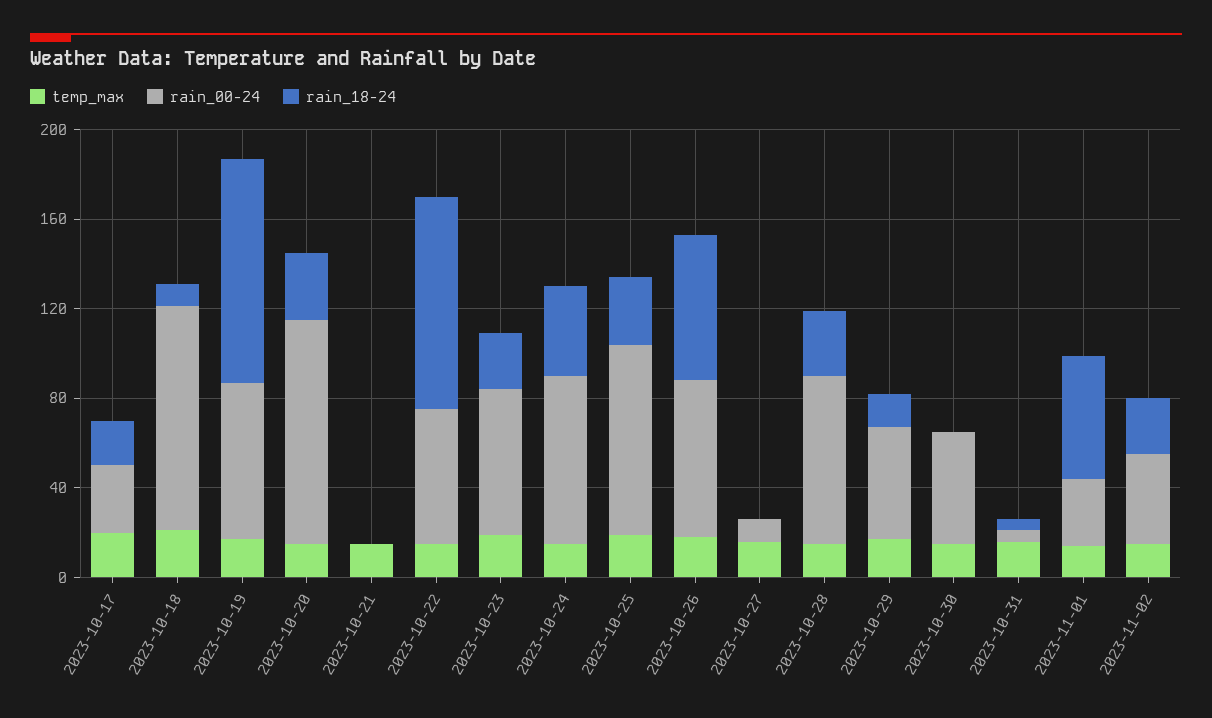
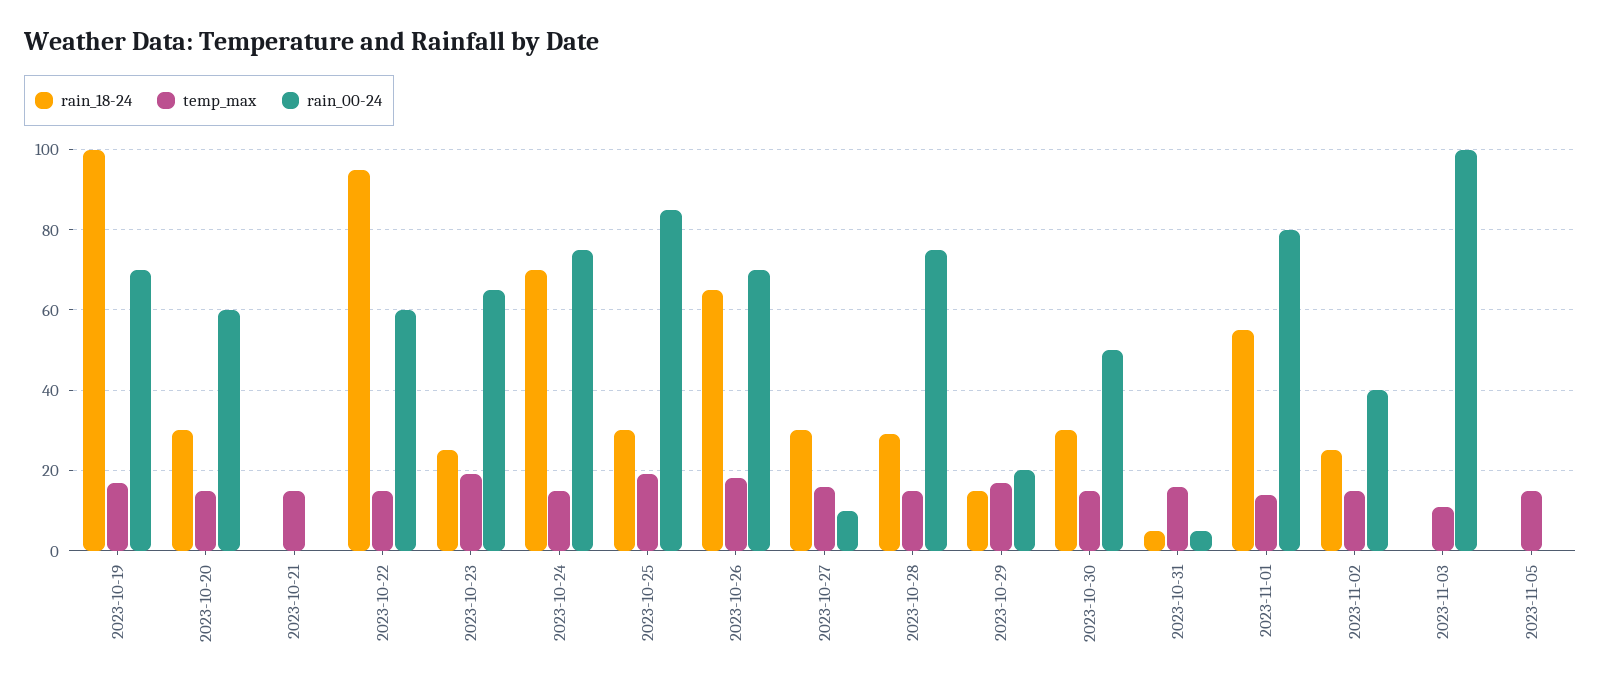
temp_max, 2023-10-17: 20 -> none
rain_00-24, 2023-10-17: 30 -> none
rain_18-24, 2023-10-17: 20 -> none
temp_max, 2023-10-18: 20 -> none
rain_00-24, 2023-10-18: 100 -> none
rain_18-24, 2023-10-18: 10 -> none
rain_00-24, 2023-10-20: 100 -> 60
rain_18-24, 2023-10-24: 40 -> 70
rain_18-24, 2023-10-27: 0 -> 30
rain_00-24, 2023-10-29: 50 -> 20
rain_18-24, 2023-10-30: 0 -> 30
rain_00-24, 2023-11-01: 30 -> 80
rain_18-24, 2023-11-03: none -> 0
temp_max, 2023-11-03: none -> 10
rain_00-24, 2023-11-03: none -> 100
rain_18-24, 2023-11-05: none -> 0
temp_max, 2023-11-05: none -> 15
rain_00-24, 2023-11-05: none -> 0

